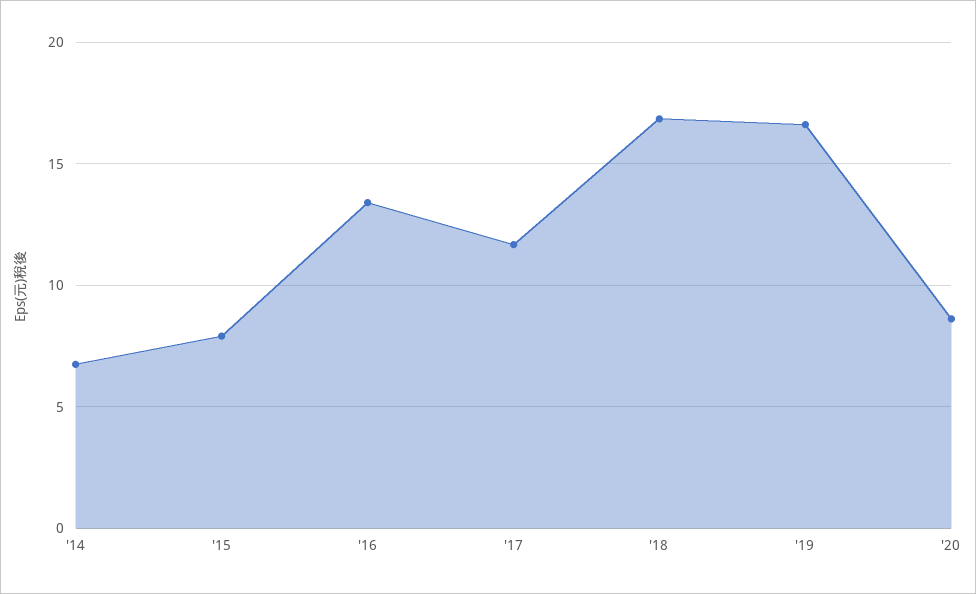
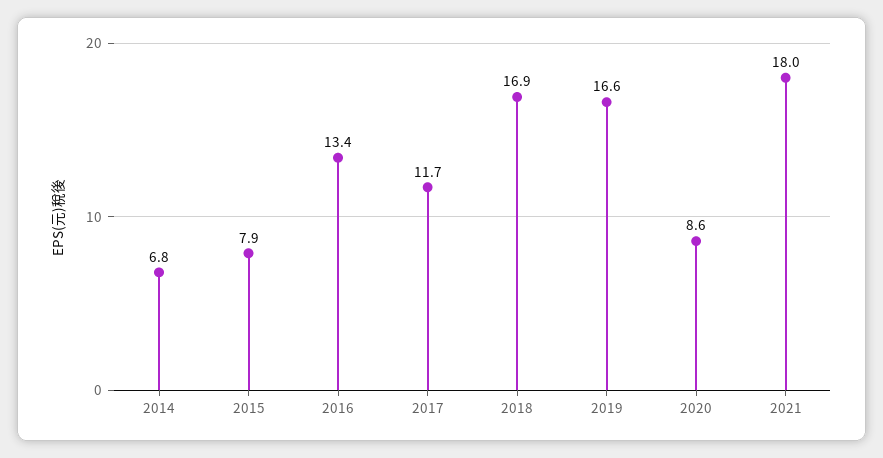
2021: none -> 18

